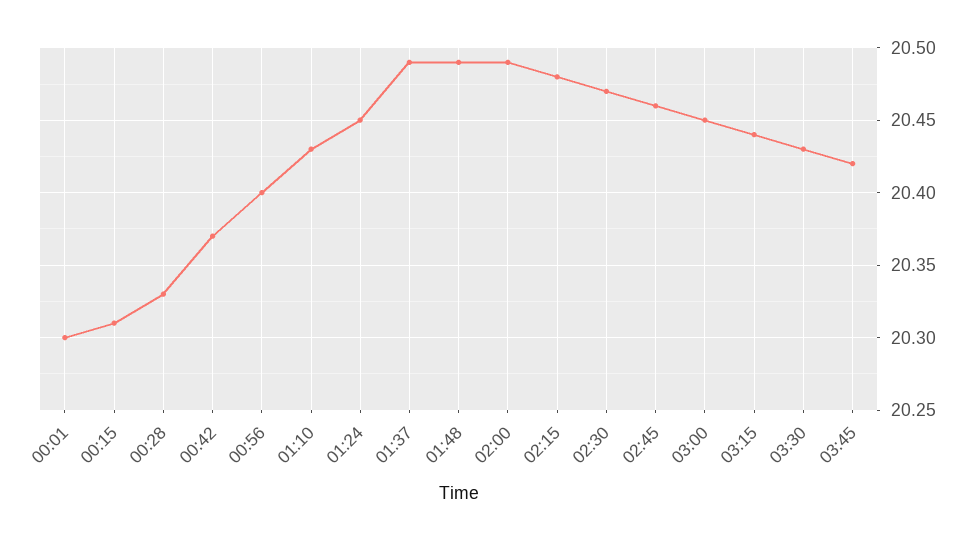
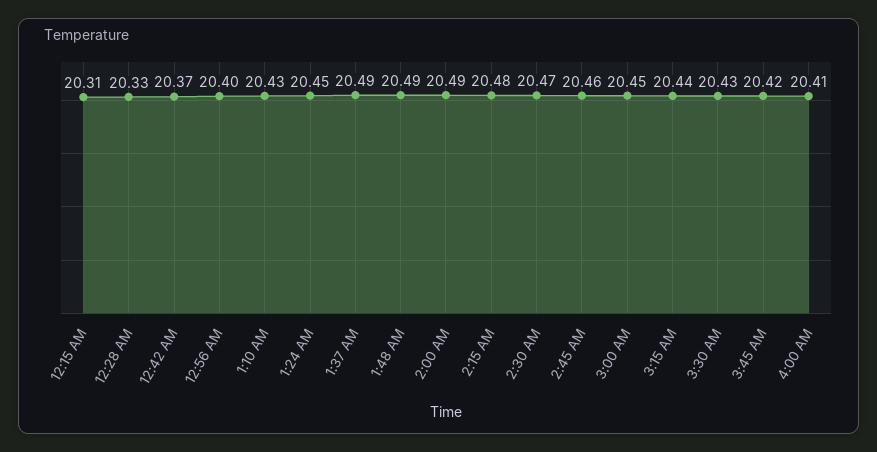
00:01: 20.3 -> none
4:00 AM: none -> 20.41

